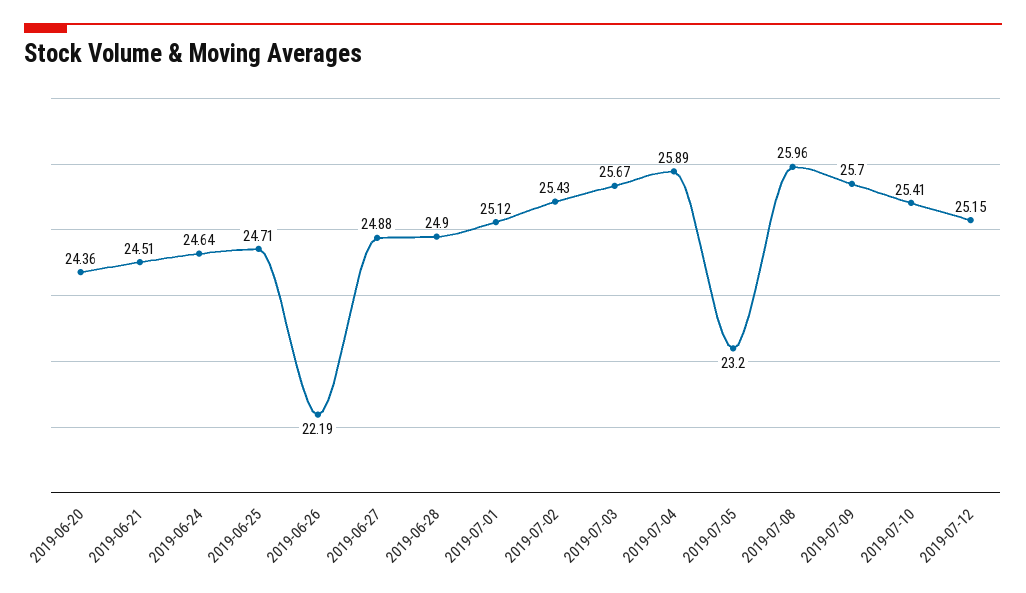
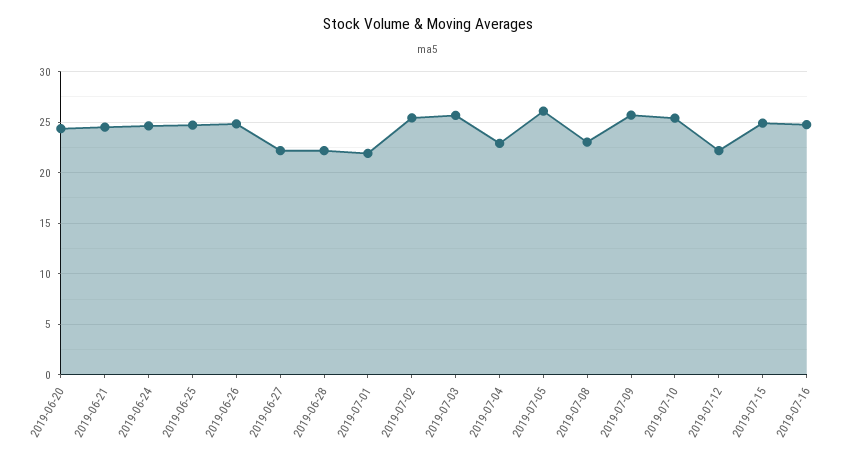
2019-06-26: 22.19 -> 25
2019-06-27: 24.88 -> 22
2019-06-28: 24.9 -> 22
2019-07-01: 25.12 -> 22
2019-07-04: 25.89 -> 23
2019-07-05: 23.2 -> 26
2019-07-08: 25.96 -> 23
2019-07-12: 25.15 -> 22
2019-07-15: none -> 25
2019-07-16: none -> 25

